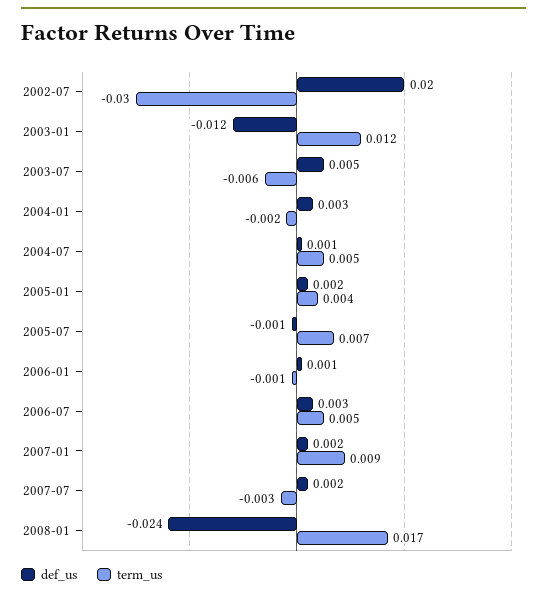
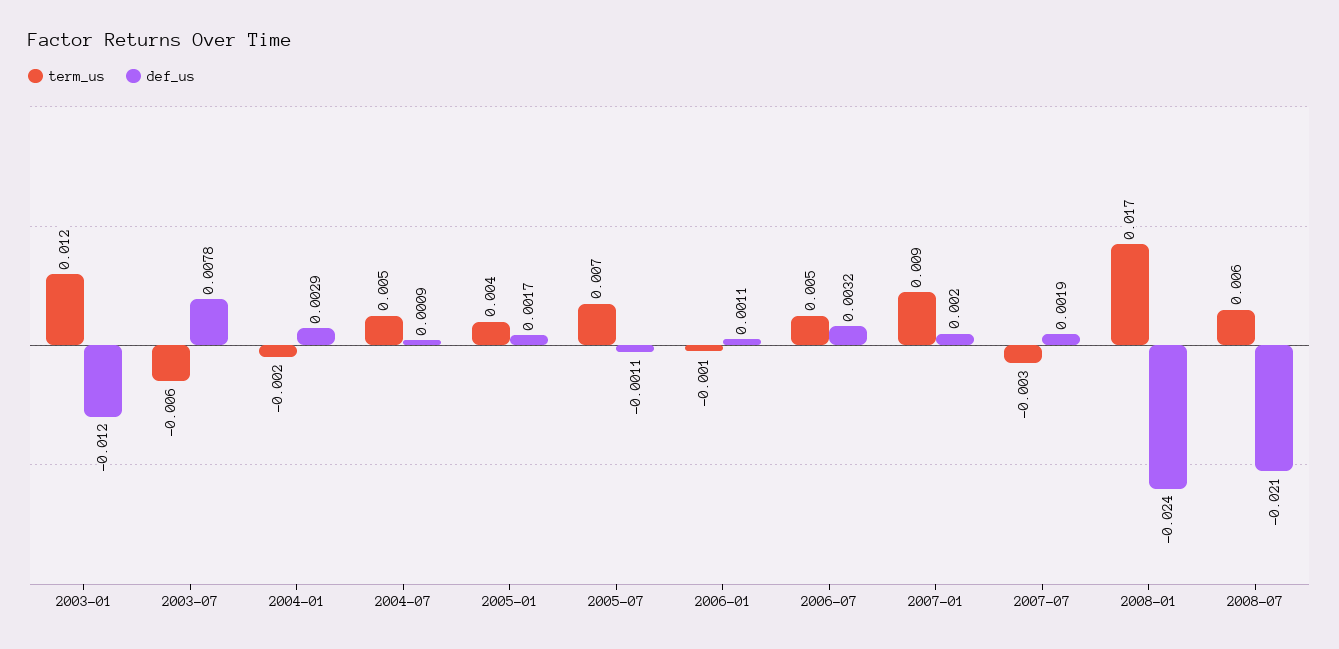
def_us, 2002-07: 0.02 -> none
term_us, 2002-07: -0.03 -> none
def_us, 2003-07: 0.005 -> 0.0078
term_us, 2008-07: none -> 0.006
def_us, 2008-07: none -> -0.021

